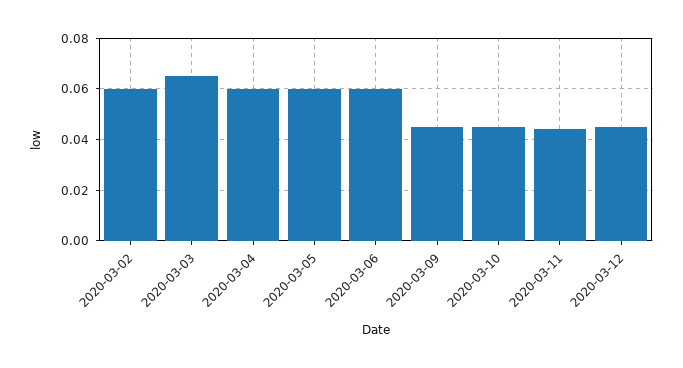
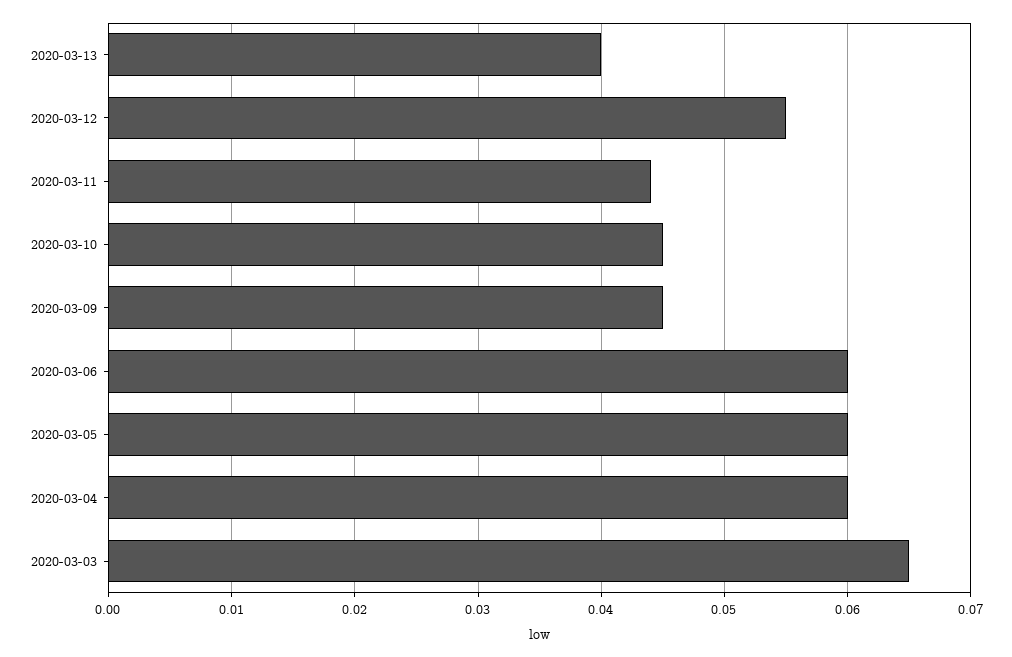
2020-03-02: 0.06 -> none
2020-03-12: 0.045 -> 0.055
2020-03-13: none -> 0.04

